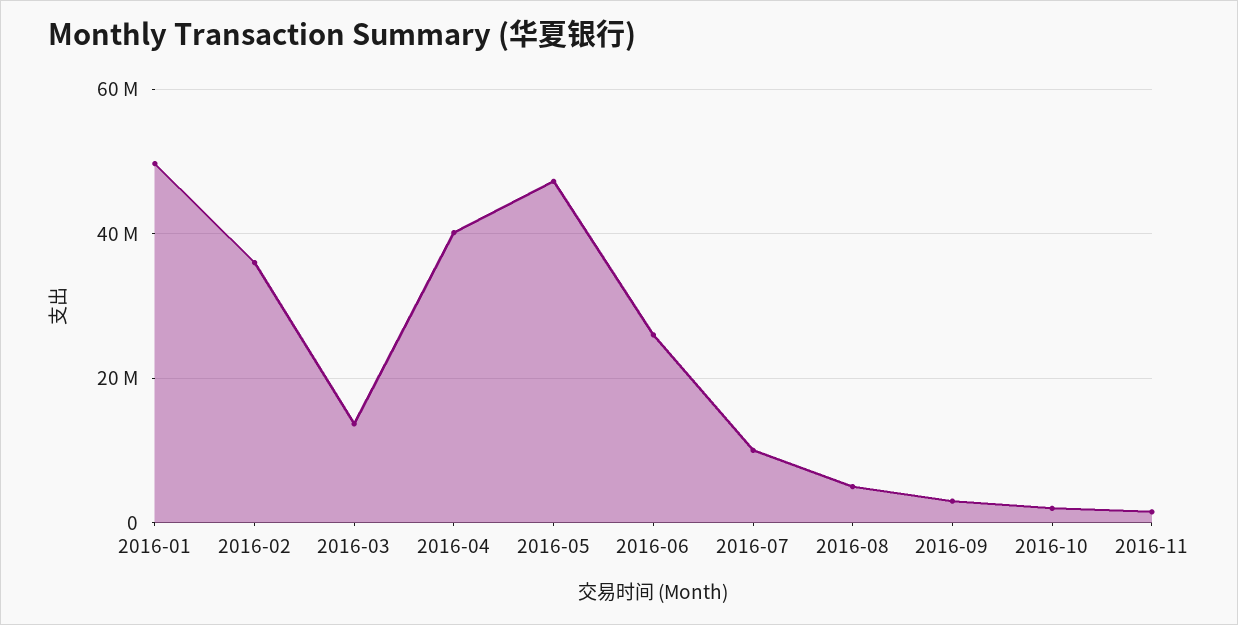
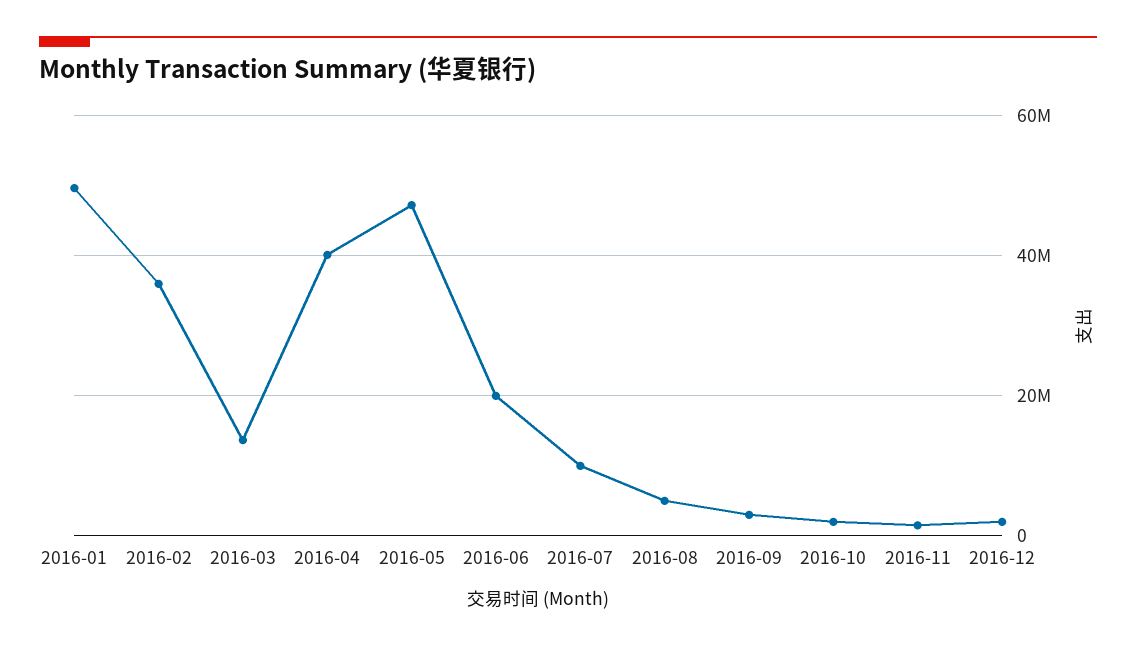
2016-06: 26000000 -> 20000000
2016-12: none -> 2000000

